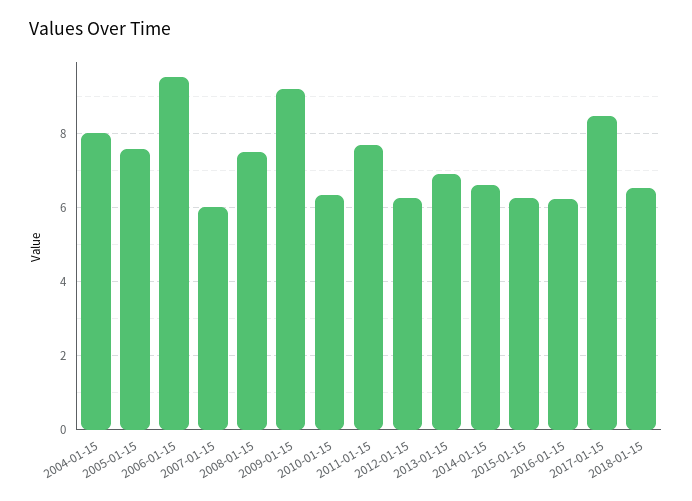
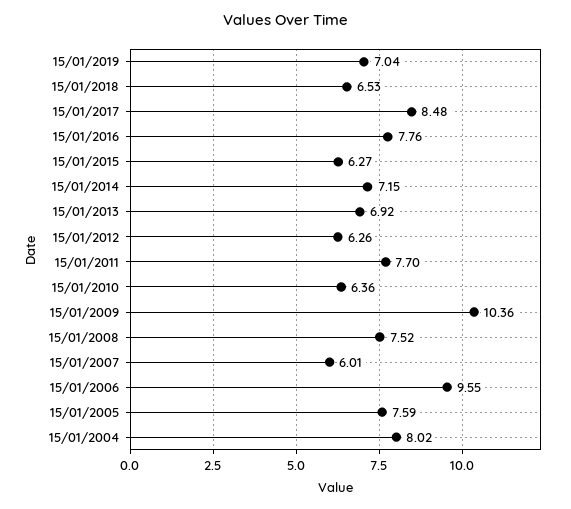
2009-01-15: 9.2 -> 10.36
2014-01-15: 6.6 -> 7.15
2016-01-15: 6.2 -> 7.76
15/01/2019: none -> 7.04

